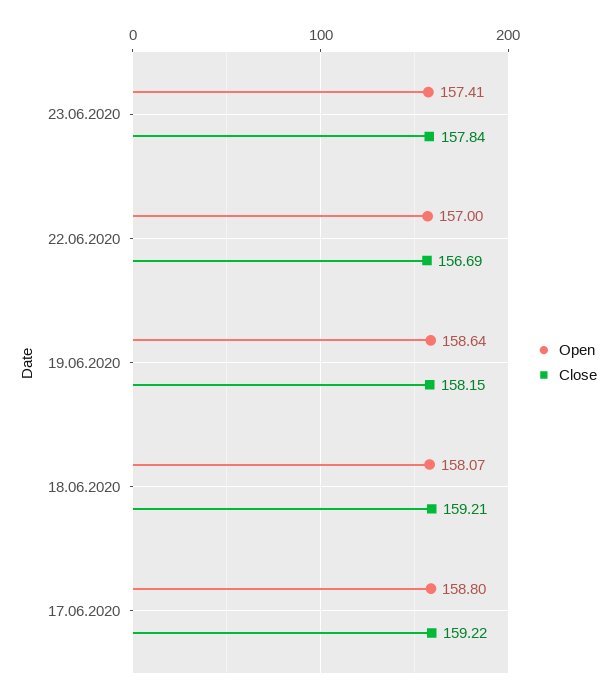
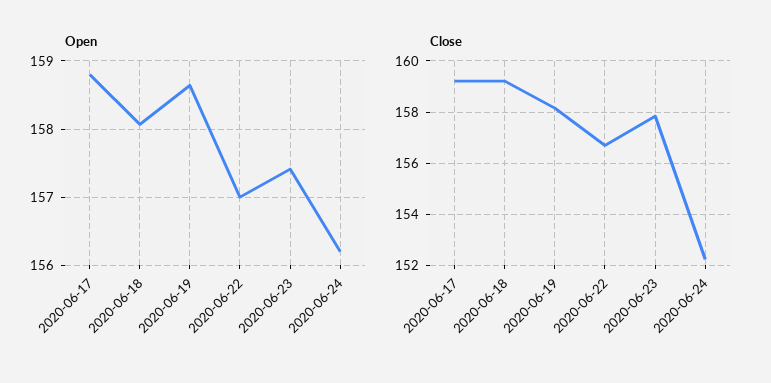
Open, 2020-06-24: none -> 156.2
Close, 2020-06-24: none -> 152.25

